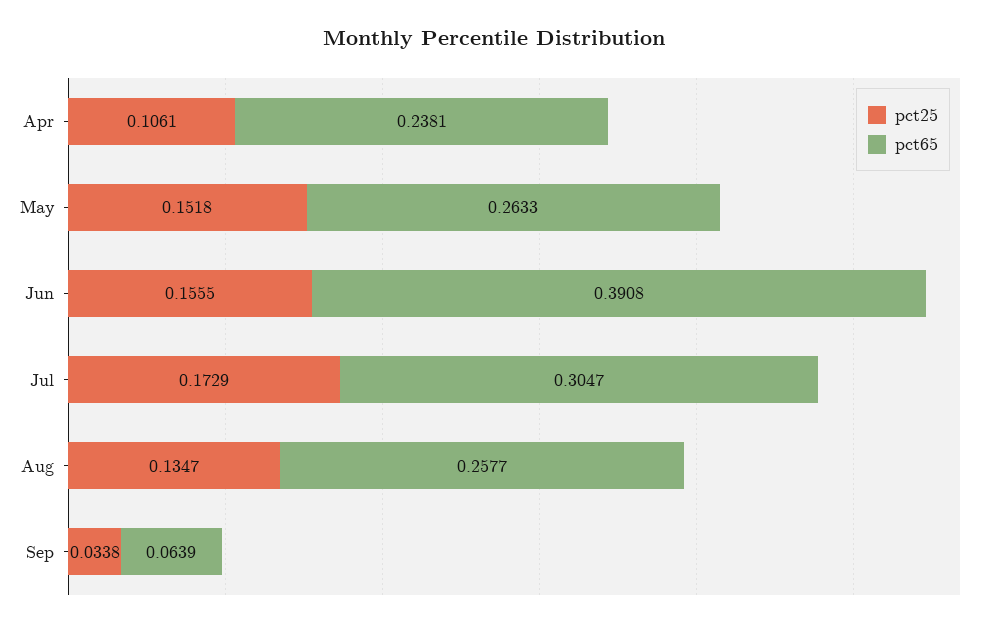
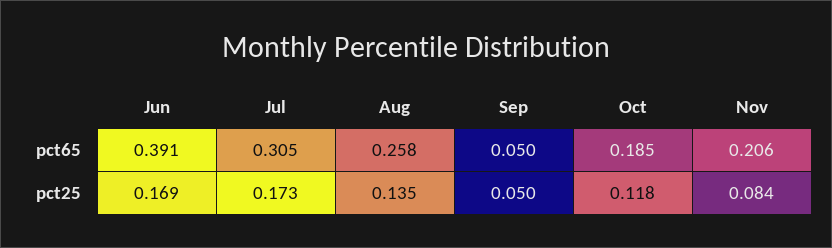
pct25, Apr: 0.1061 -> none
pct65, Apr: 0.2381 -> none
pct25, May: 0.1518 -> none
pct65, May: 0.2633 -> none
pct25, Jun: 0.1555 -> 0.169
pct25, Sep: 0.0338 -> 0.05
pct65, Sep: 0.0639 -> 0.05
pct65, Oct: none -> 0.185
pct65, Nov: none -> 0.206
pct25, Oct: none -> 0.118
pct25, Nov: none -> 0.084

